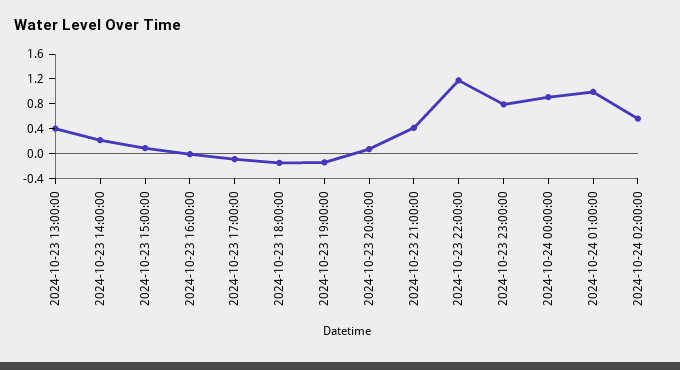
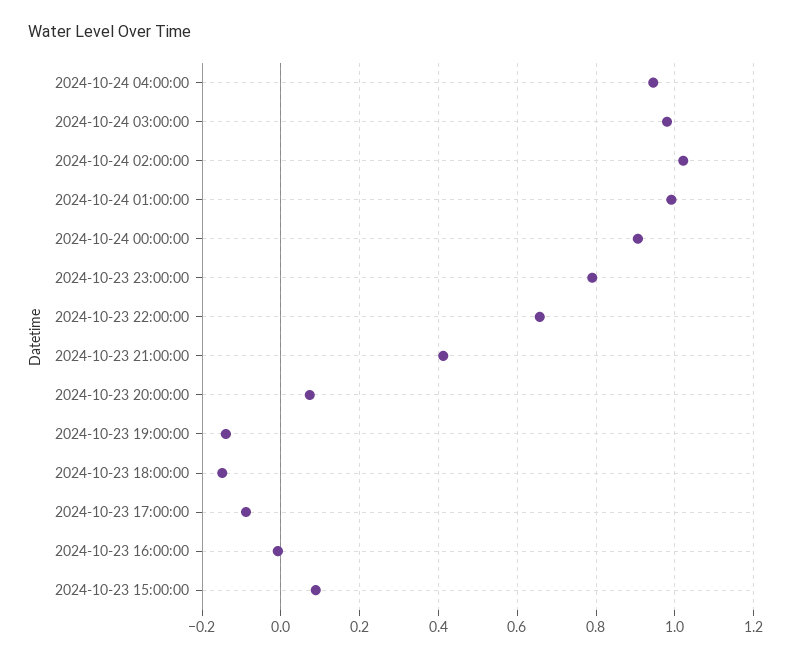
2024-10-23 13:00:00: 0.4 -> none
2024-10-23 14:00:00: 0.2 -> none
2024-10-23 22:00:00: 1.2 -> 0.66
2024-10-24 02:00:00: 0.6 -> 1.02
2024-10-24 04:00:00: none -> 0.94
2024-10-24 03:00:00: none -> 0.98

